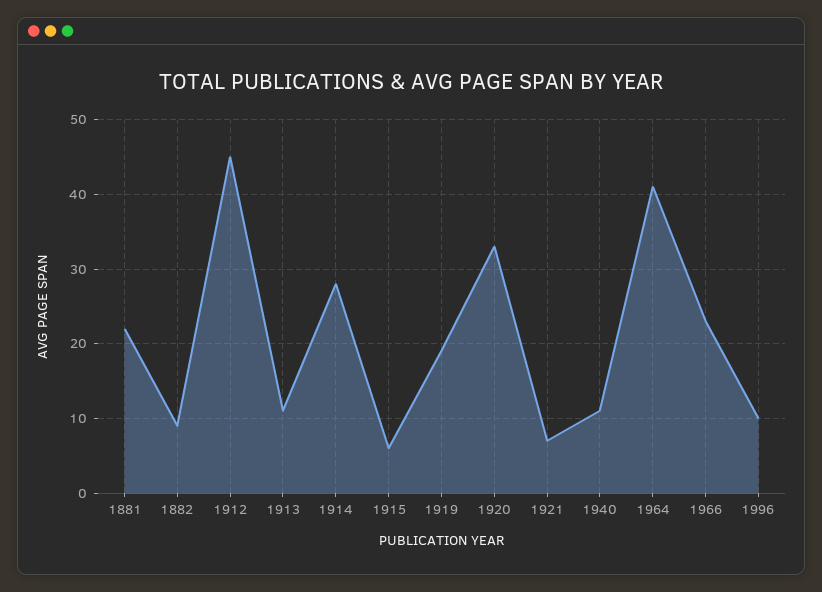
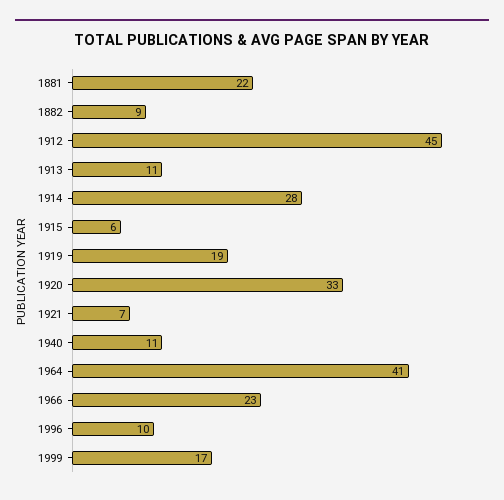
1999: none -> 17

